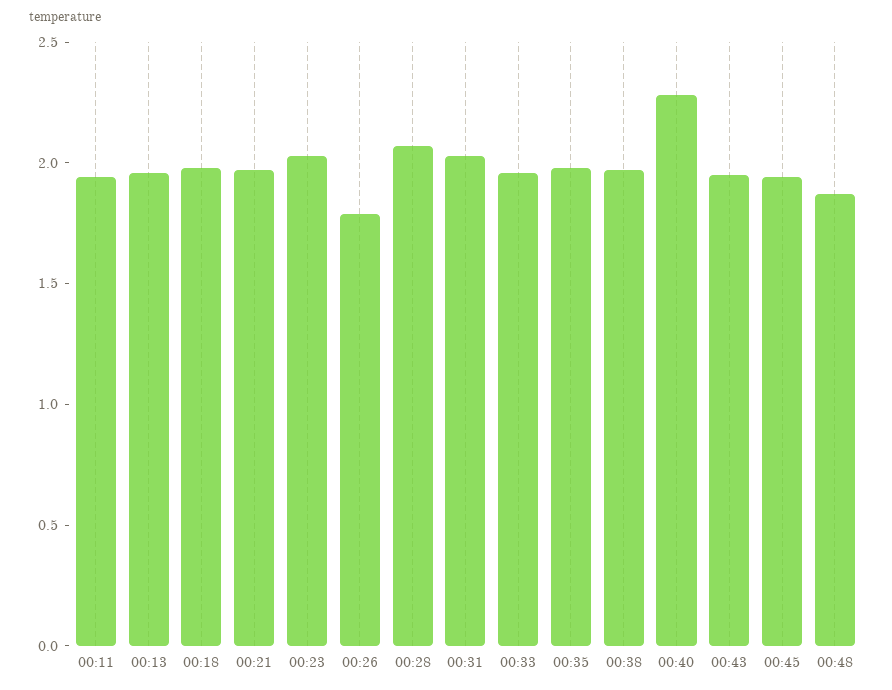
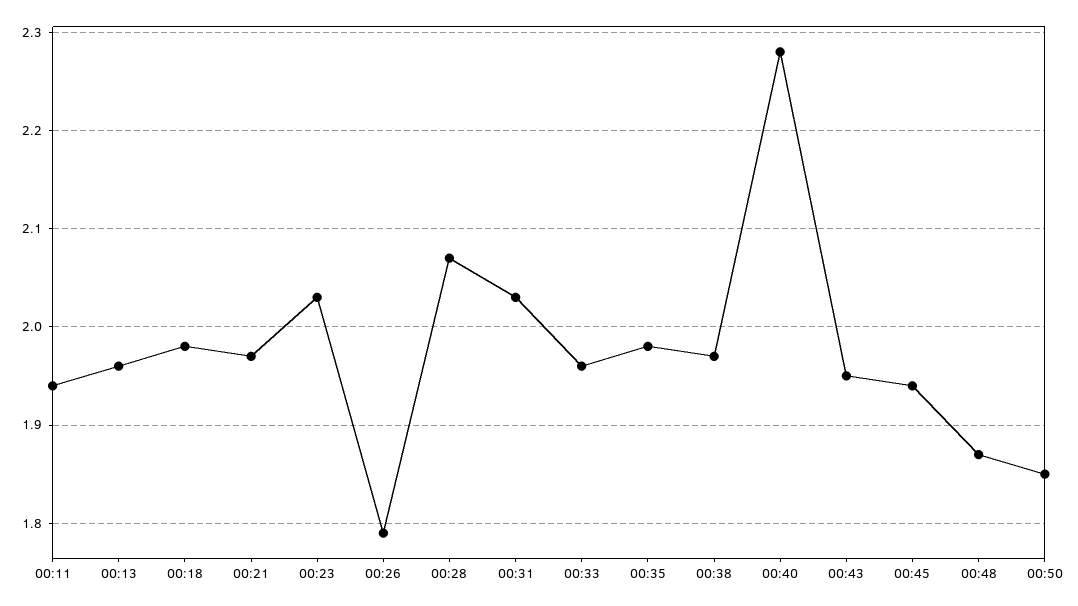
00:50: none -> 1.85

